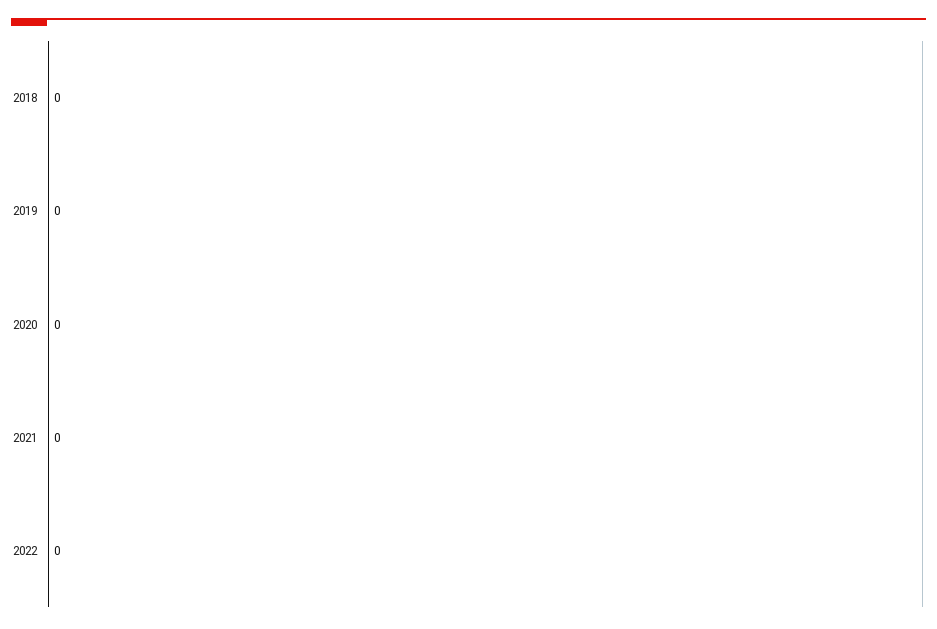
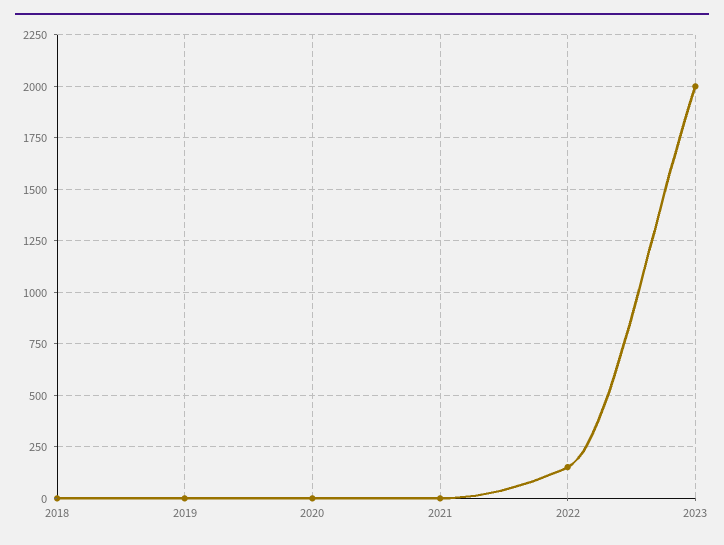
2022: 0 -> 150
2023: none -> 2000

